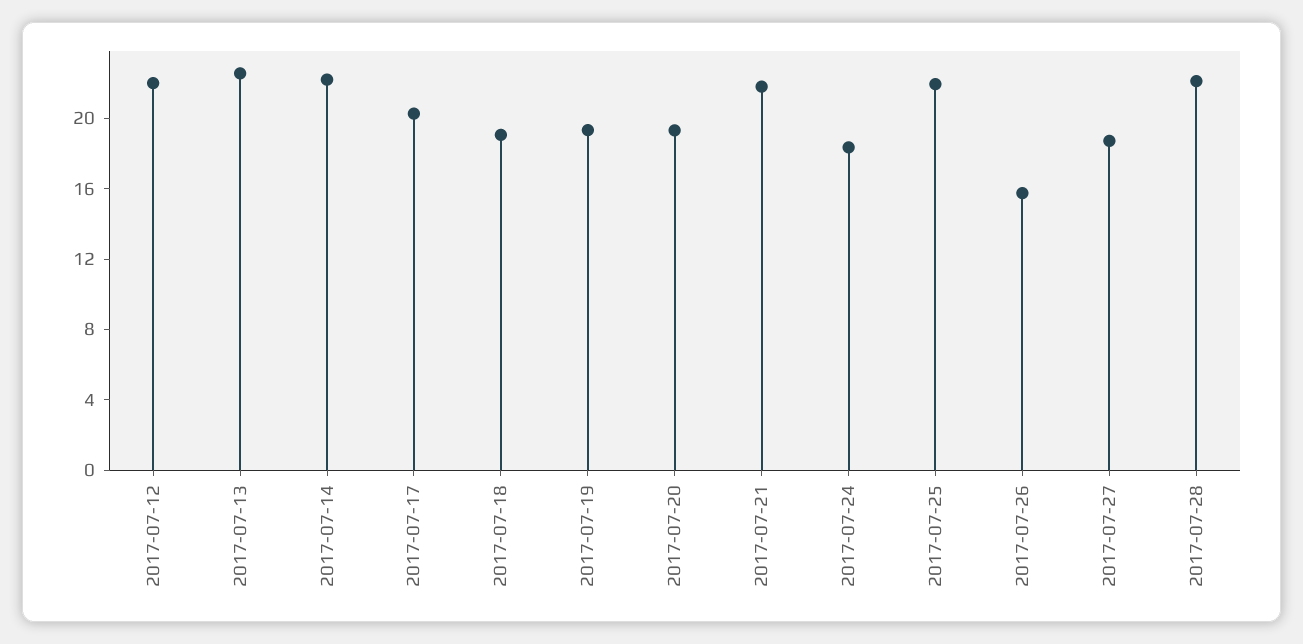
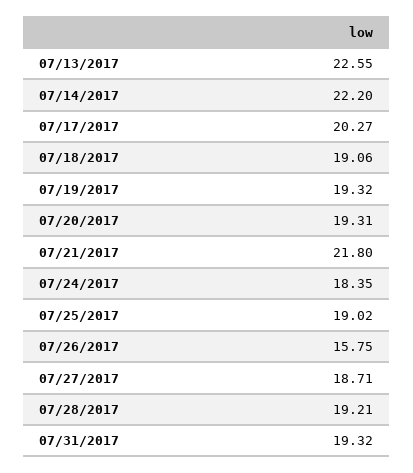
2017-07-12: 22 -> none
2017-07-25: 22 -> 19.02
2017-07-28: 22 -> 19.21
07/31/2017: none -> 19.32

